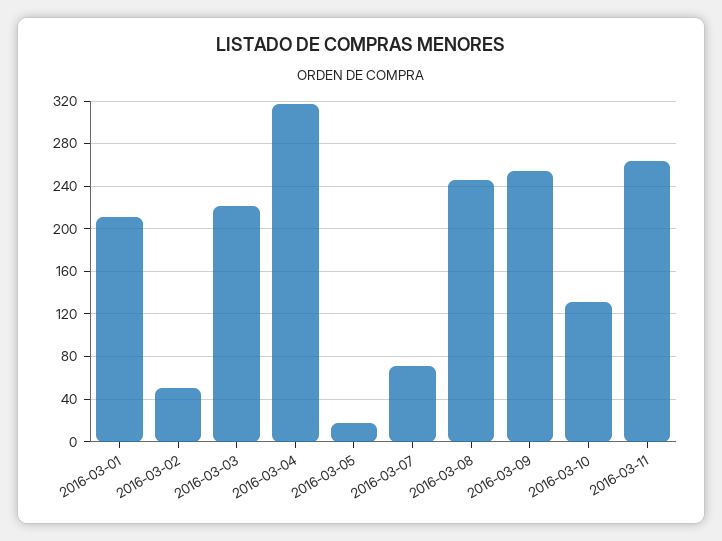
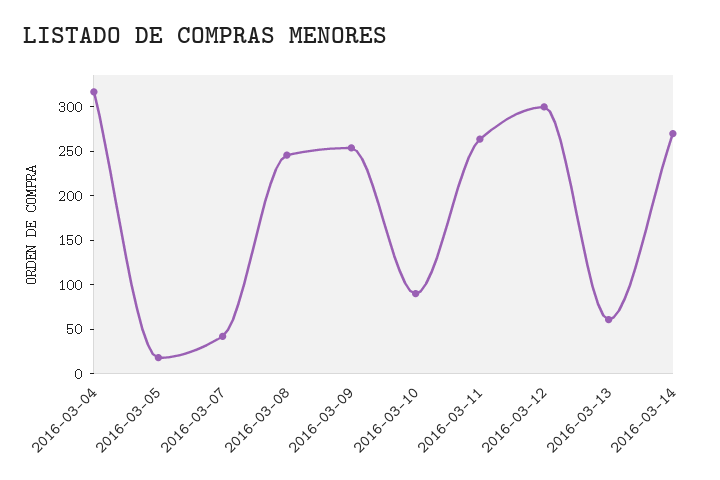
2016-03-01: 210 -> none
2016-03-02: 50 -> none
2016-03-03: 220 -> none
2016-03-07: 70 -> 40
2016-03-10: 130 -> 90
2016-03-12: none -> 300
2016-03-13: none -> 60
2016-03-14: none -> 270

